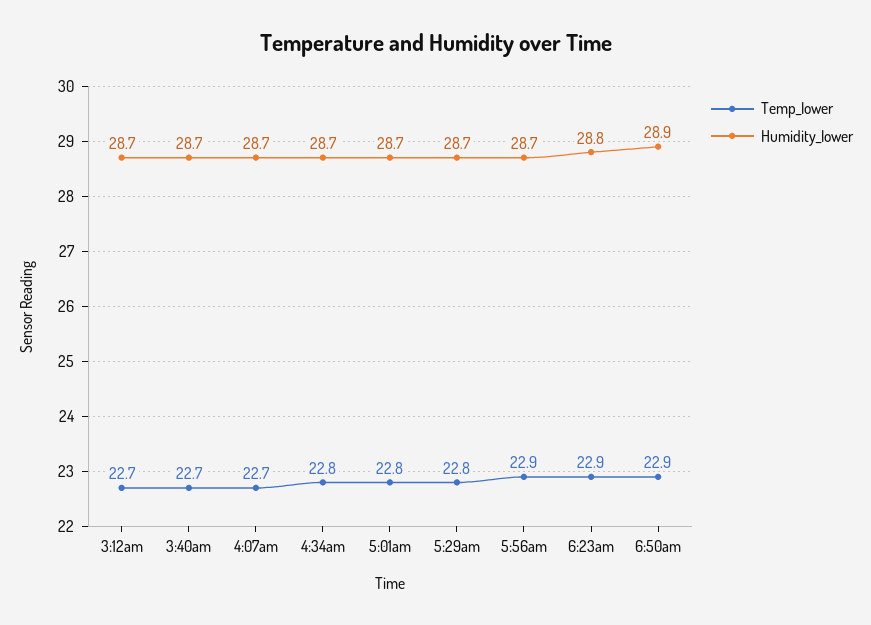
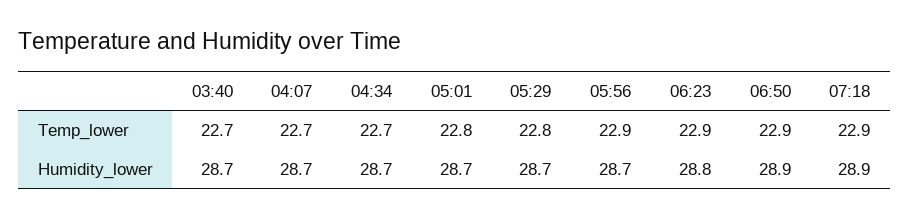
Temp_lower, 3:12am: 22.7 -> none
Humidity_lower, 3:12am: 28.7 -> none
Temp_lower, 4:34am: 22.8 -> 22.7
Temp_lower, 07:18: none -> 22.9
Humidity_lower, 07:18: none -> 28.9

